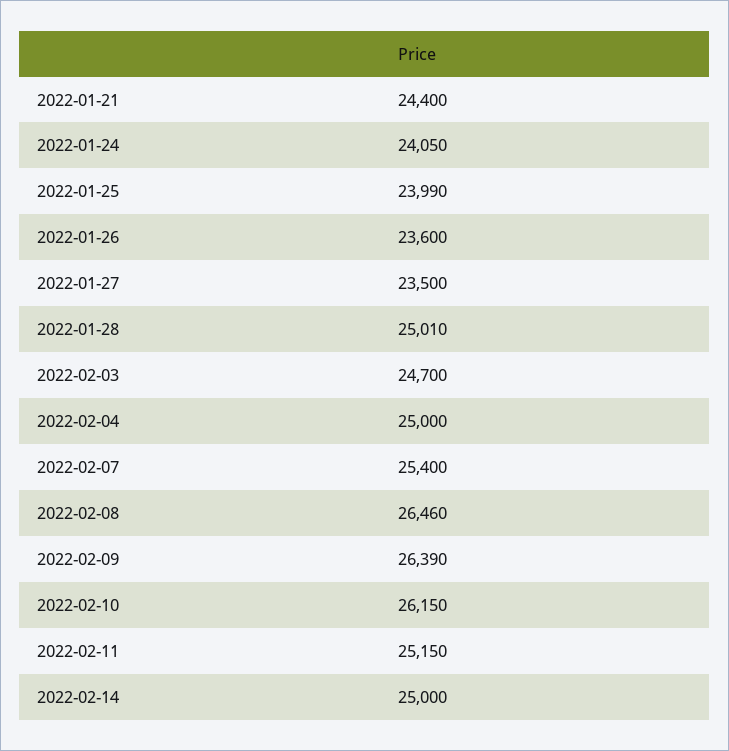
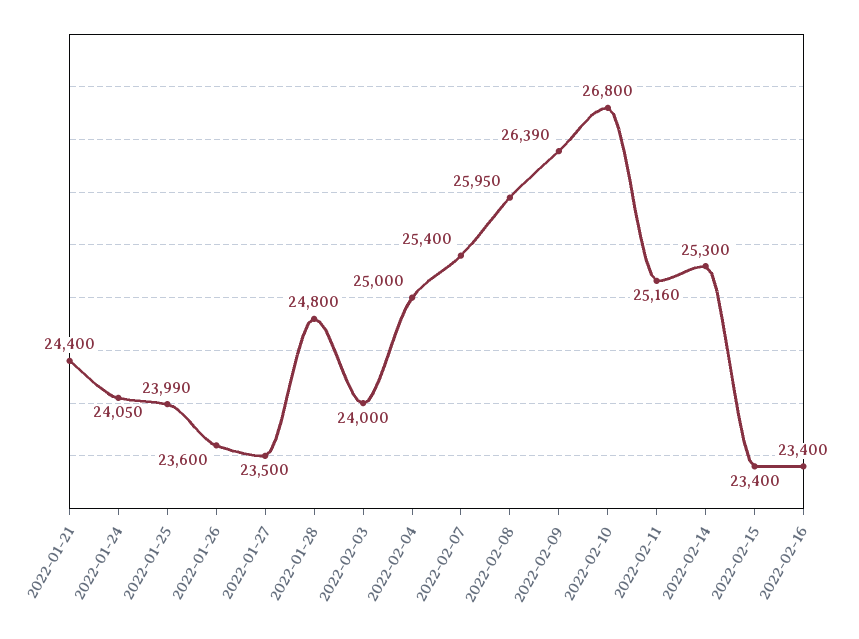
2022-01-28: 25010 -> 24800
2022-02-03: 24700 -> 24000
2022-02-08: 26460 -> 25950
2022-02-10: 26150 -> 26800
2022-02-11: 25150 -> 25160
2022-02-14: 25000 -> 25300
2022-02-15: none -> 23400
2022-02-16: none -> 23400

